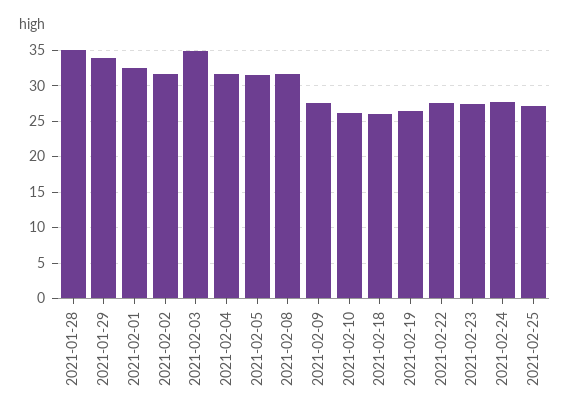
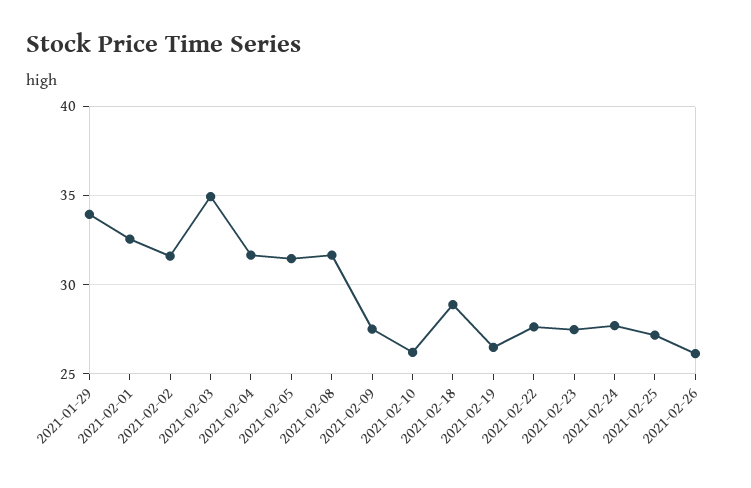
2021-01-28: 35 -> none
2021-02-18: 26 -> 29
2021-02-26: none -> 26

